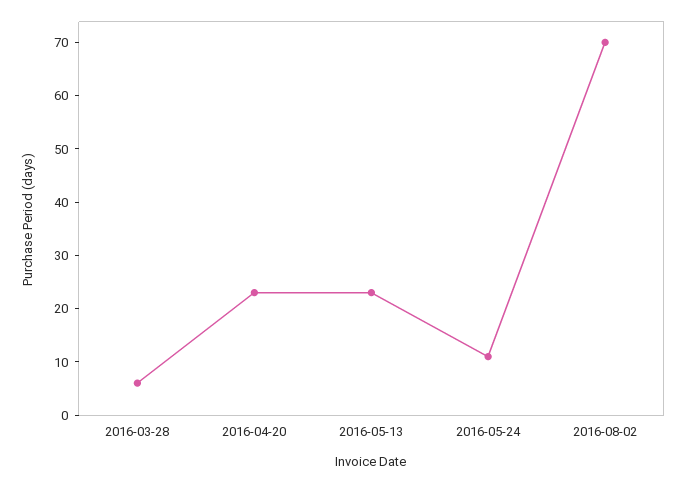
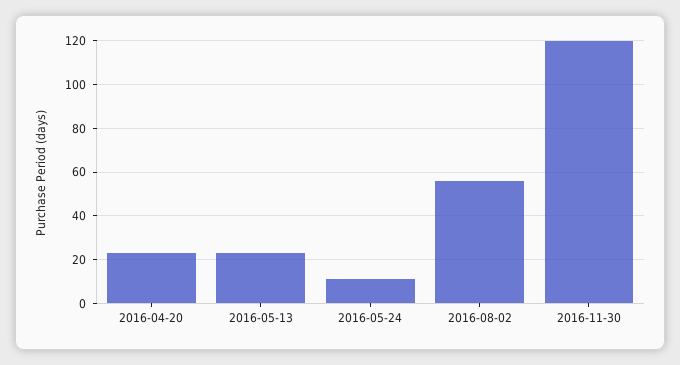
2016-03-28: 5 -> none
2016-08-02: 70 -> 55
2016-11-30: none -> 120

